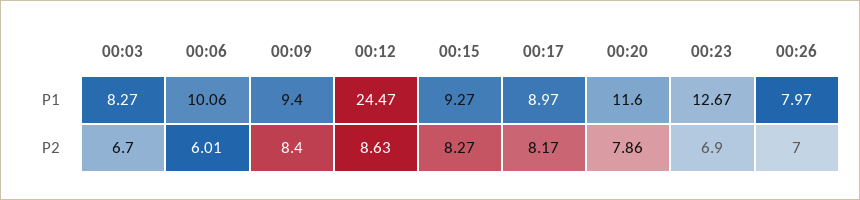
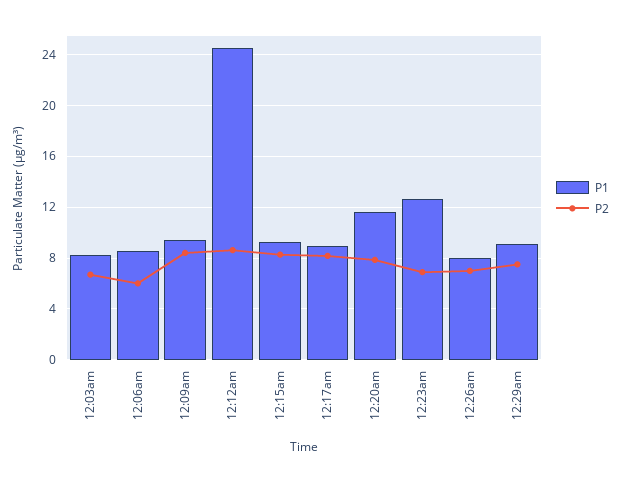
P1, 00:06: 10.06 -> 8.5
P1, 12:29am: none -> 9
P2, 12:29am: none -> 7.5

